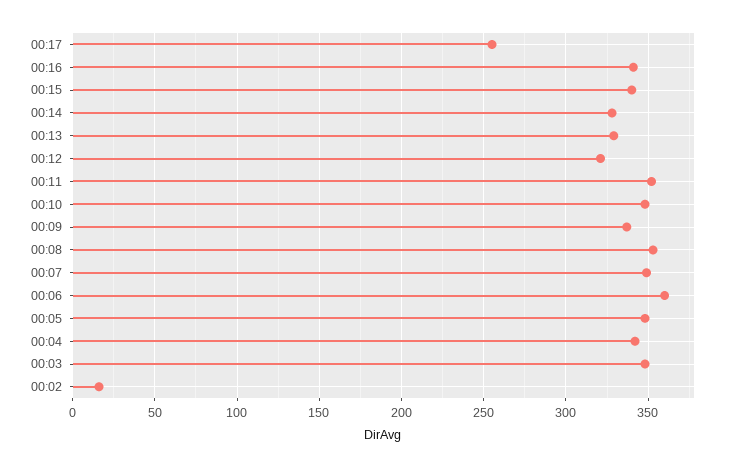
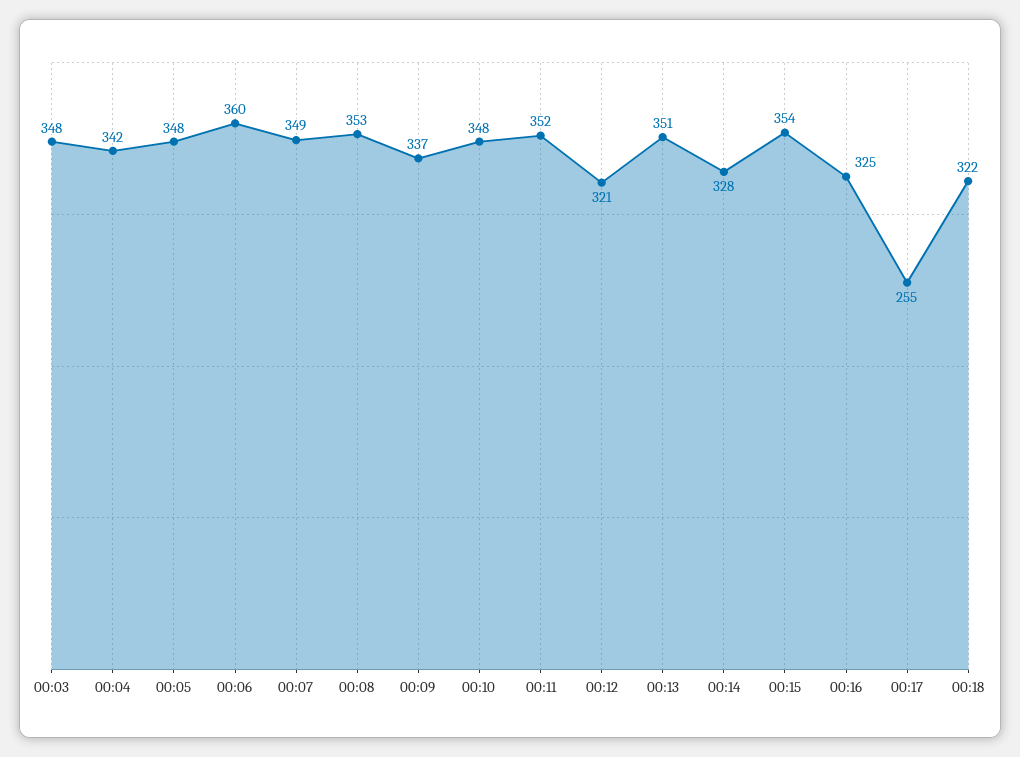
00:16: 340 -> 325
00:15: 340 -> 354
00:13: 330 -> 351
00:02: 15 -> none
00:18: none -> 322

